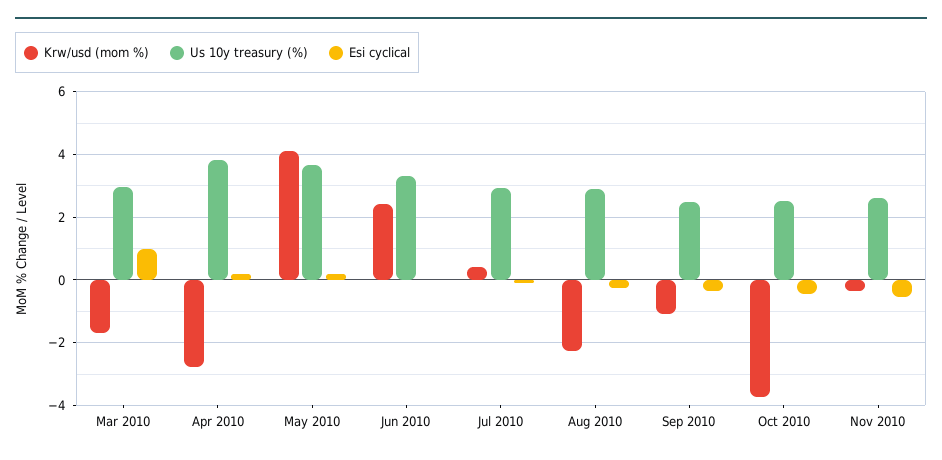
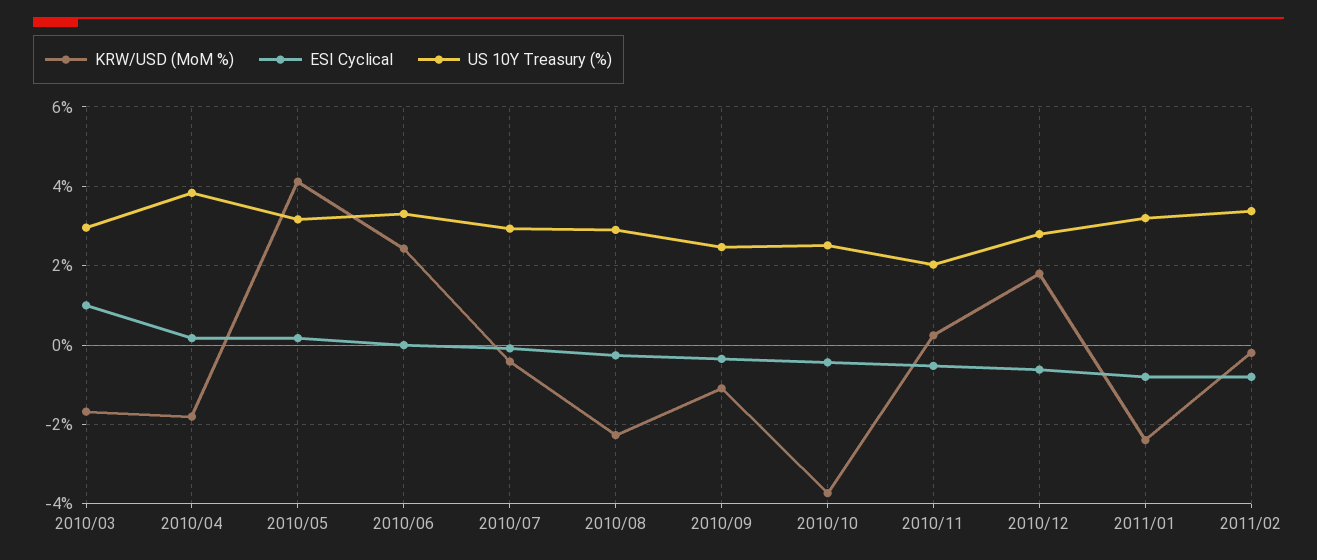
Krw/usd (mom %), Apr 2010: -2.8 -> -1.8
Us 10y treasury (%), May 2010: 3.6 -> 3.2
Krw/usd (mom %), Jul 2010: 0.4 -> -0.4
Krw/usd (mom %), Nov 2010: -0.4 -> 0.2
Us 10y treasury (%), Nov 2010: 2.6 -> 2
Krw/usd (mom %), 2010/12: none -> 1.8
Esi cyclical, 2010/12: none -> -0.6
Us 10y treasury (%), 2010/12: none -> 2.8
Krw/usd (mom %), 2011/01: none -> -2.4
Esi cyclical, 2011/01: none -> -0.8
Us 10y treasury (%), 2011/01: none -> 3.2
Krw/usd (mom %), 2011/02: none -> -0.2
Esi cyclical, 2011/02: none -> -0.8
Us 10y treasury (%), 2011/02: none -> 3.4

